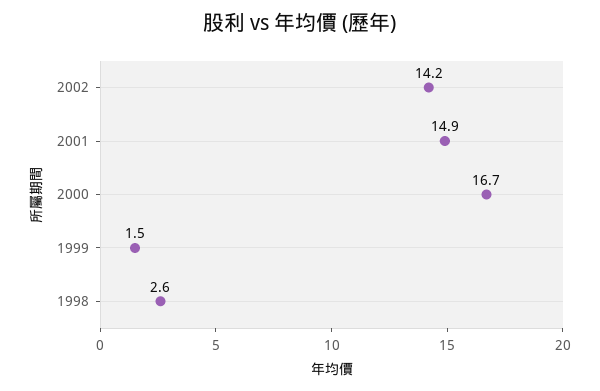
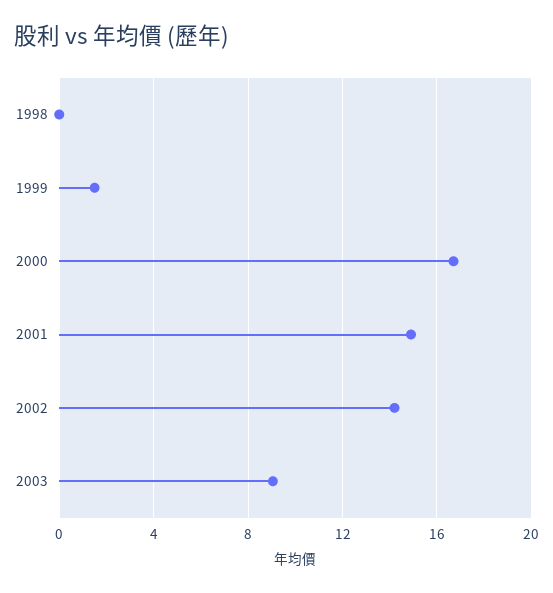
1998: 2.6 -> 0
2003: none -> 9

